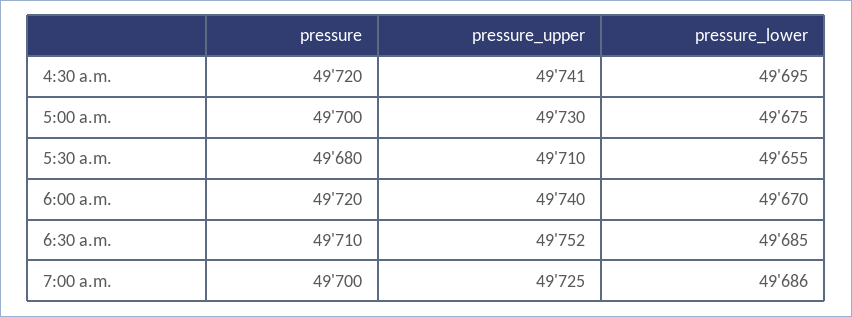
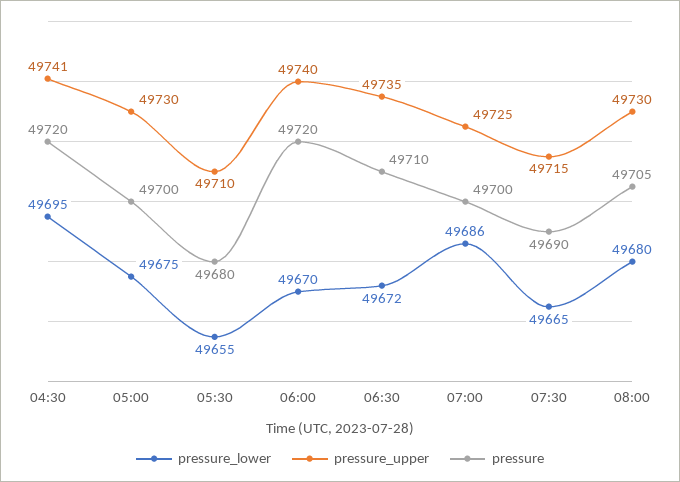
pressure_upper, 6:30 a.m.: 49752 -> 49735
pressure_lower, 6:30 a.m.: 49685 -> 49672
pressure_lower, 07:30: none -> 49665
pressure_upper, 07:30: none -> 49715
pressure, 07:30: none -> 49690
pressure_lower, 08:00: none -> 49680
pressure_upper, 08:00: none -> 49730
pressure, 08:00: none -> 49705

